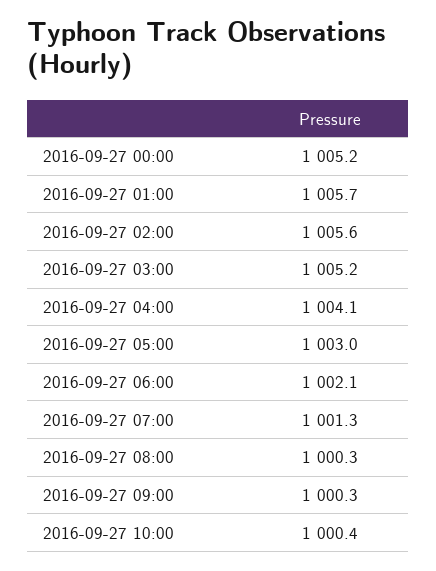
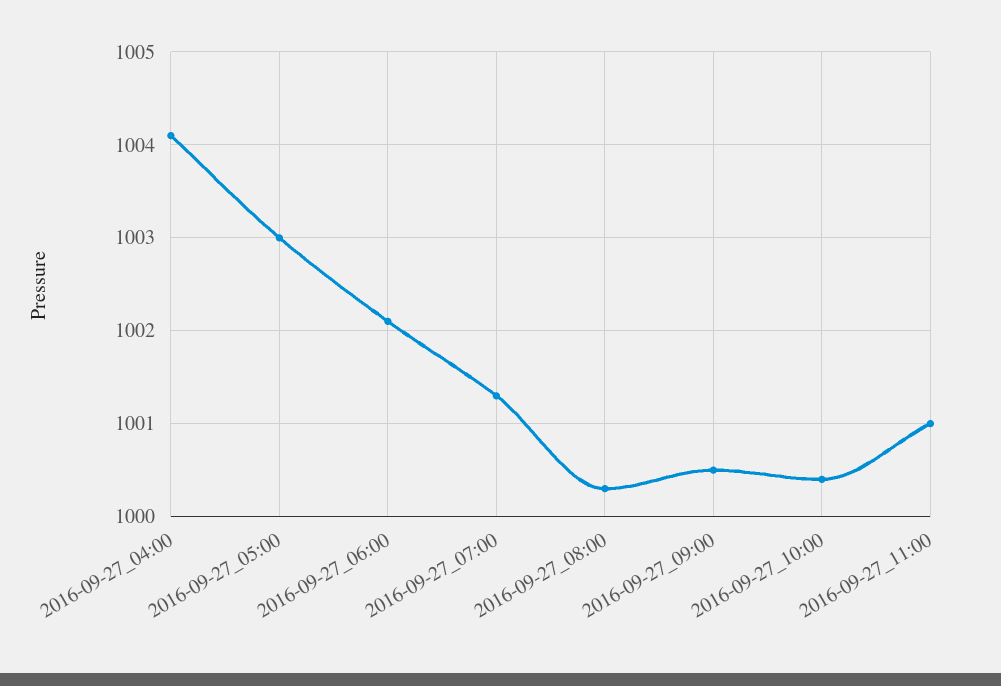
2016-09-27 00:00: 1005.2 -> none
2016-09-27 01:00: 1005.7 -> none
2016-09-27 02:00: 1005.6 -> none
2016-09-27 03:00: 1005.2 -> none
2016-09-27 09:00: 1000.3 -> 1000.5
2016-09-27_11:00: none -> 1001

